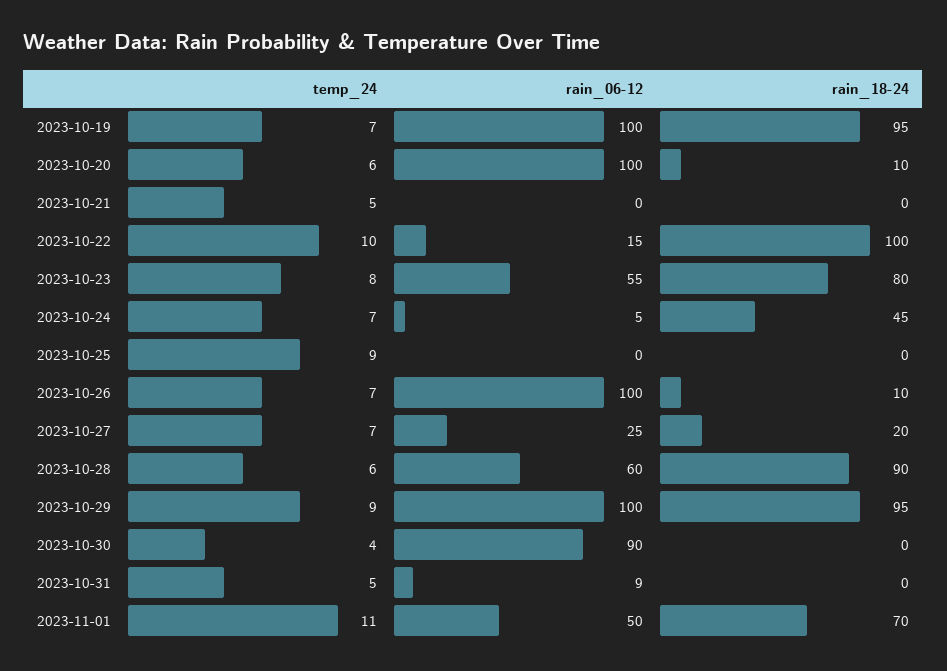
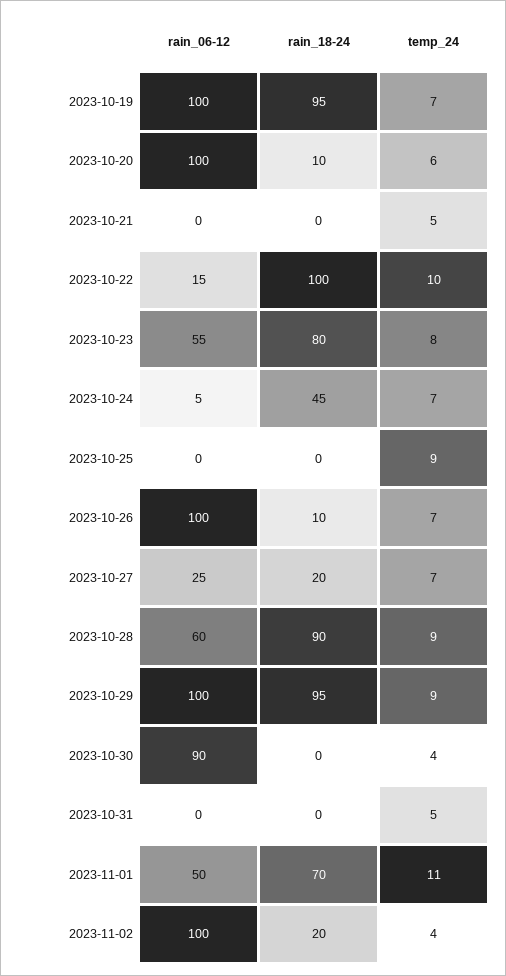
temp_24, 2023-10-28: 6 -> 9
rain_06-12, 2023-10-31: 9 -> 0
rain_06-12, 2023-11-02: none -> 100
rain_18-24, 2023-11-02: none -> 20
temp_24, 2023-11-02: none -> 4

